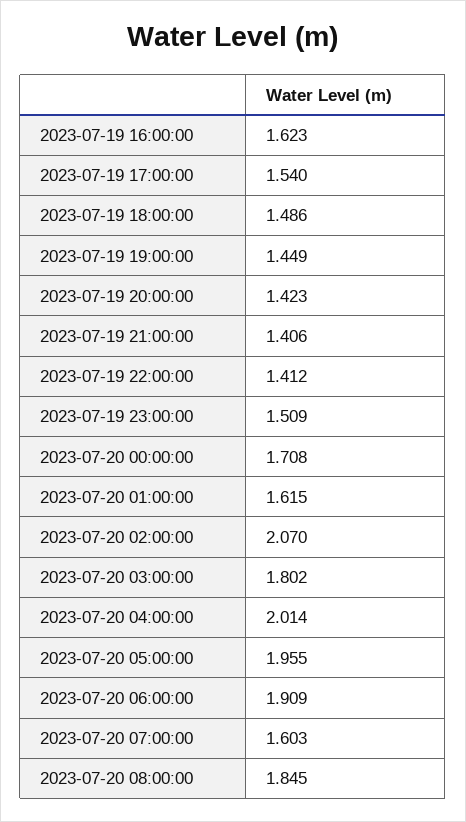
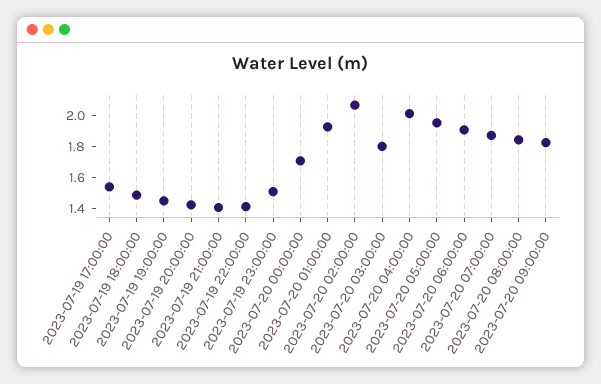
2023-07-19 16:00:00: 1.623 -> none
2023-07-20 01:00:00: 1.615 -> 1.9
2023-07-20 07:00:00: 1.603 -> 1.9
2023-07-20 09:00:00: none -> 1.8

